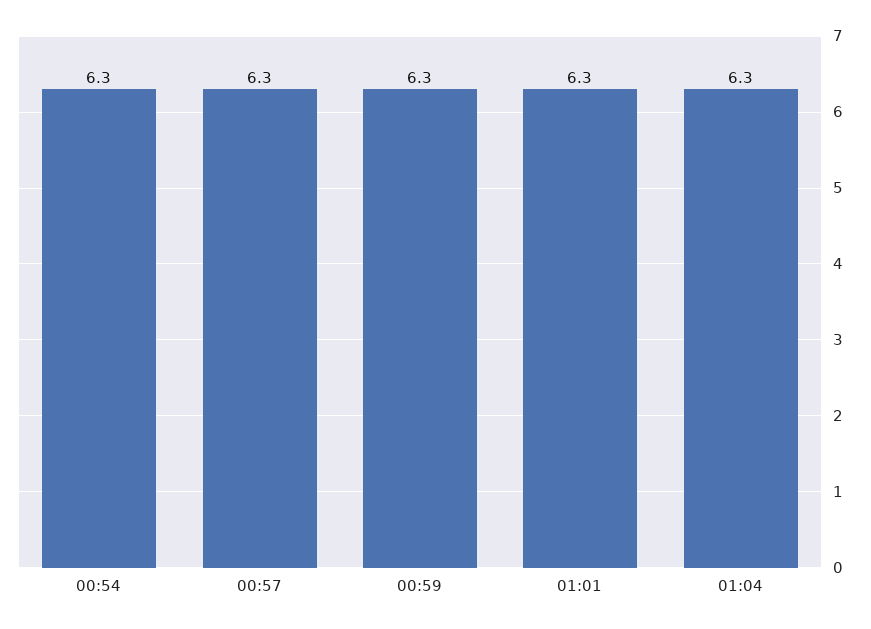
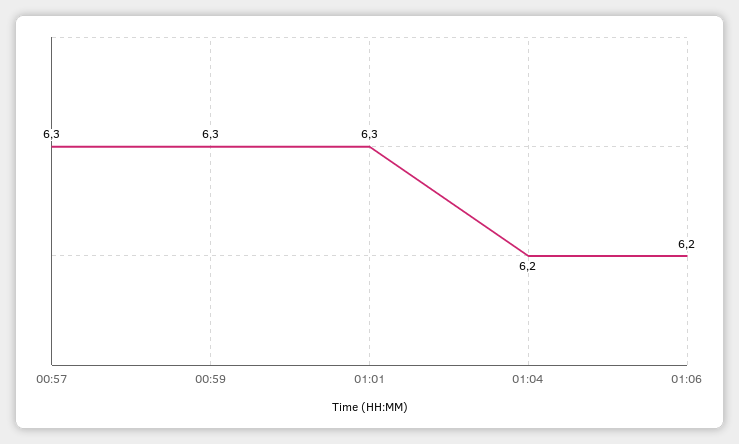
00:54: 6.3 -> none
01:04: 6.3 -> 6.2
01:06: none -> 6.2

